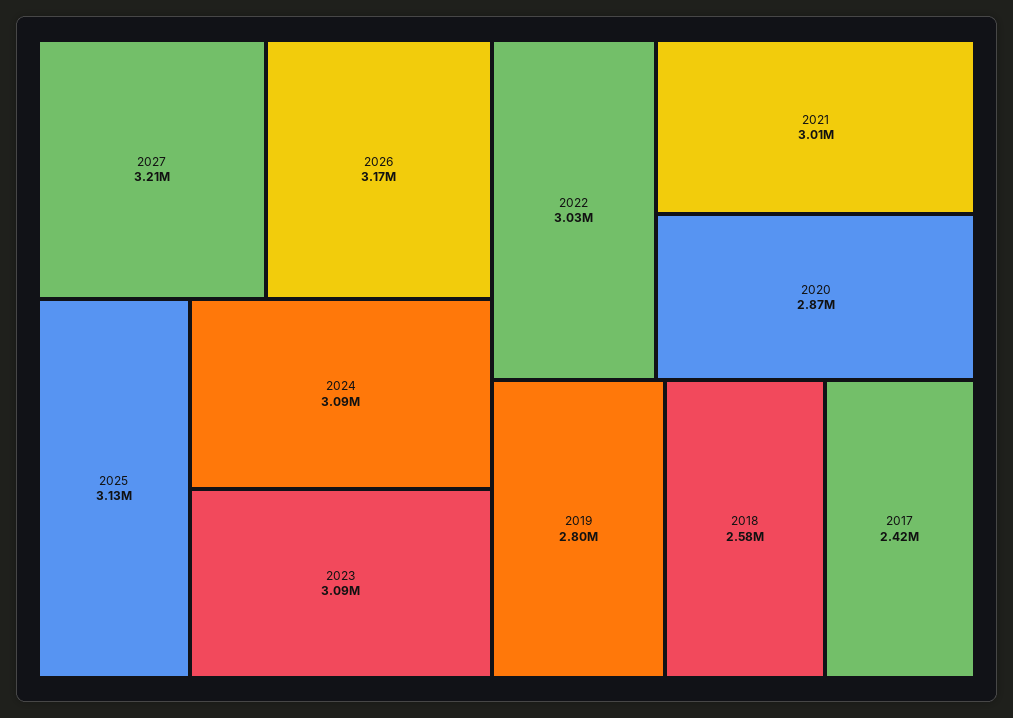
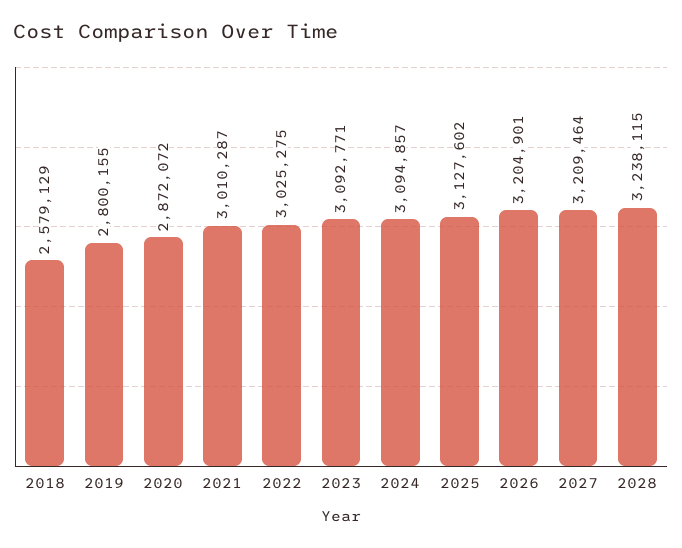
2026: 3170000 -> 3204901
2017: 2420000 -> none
2028: none -> 3238115

